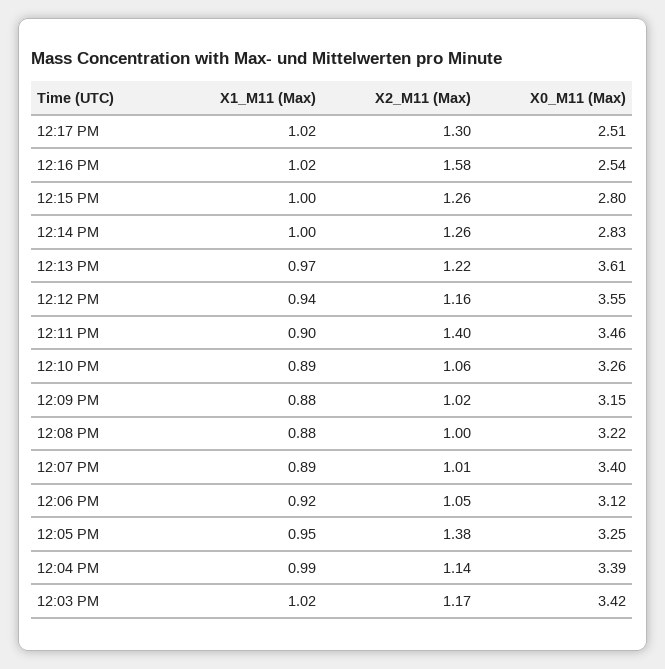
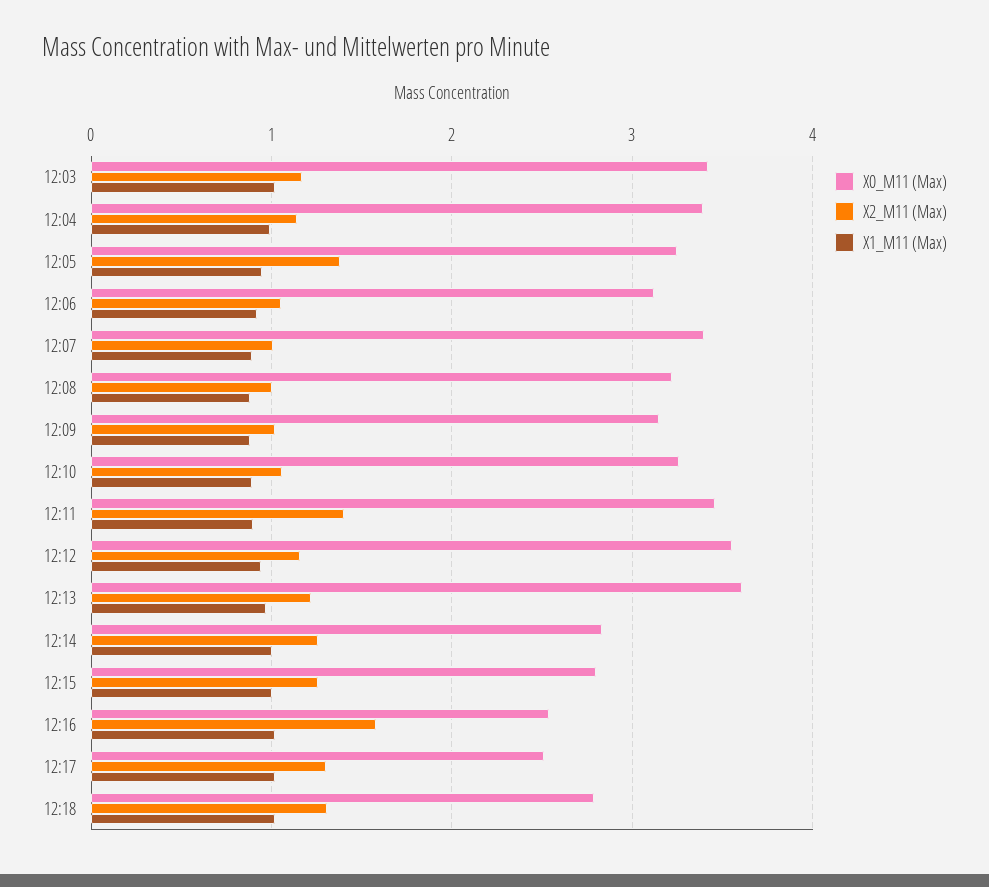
X0_M11 (Max), 12:18: none -> 2.8
X2_M11 (Max), 12:18: none -> 1.3
X1_M11 (Max), 12:18: none -> 1

